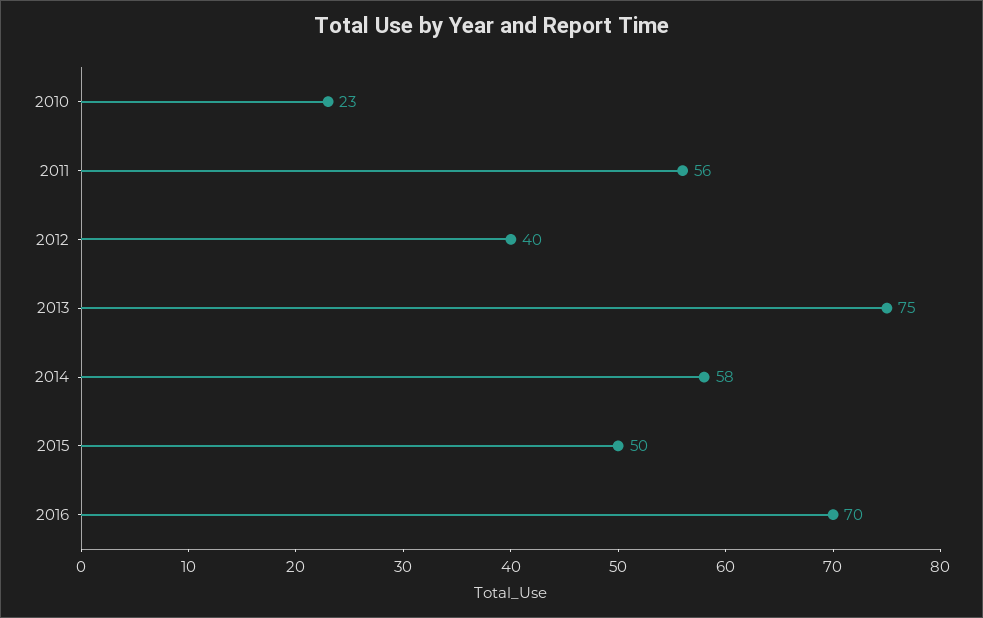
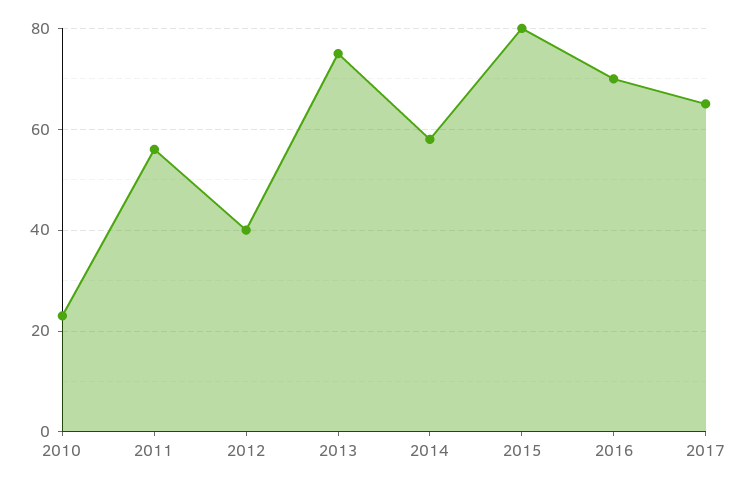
2015: 50 -> 80
2017: none -> 65

